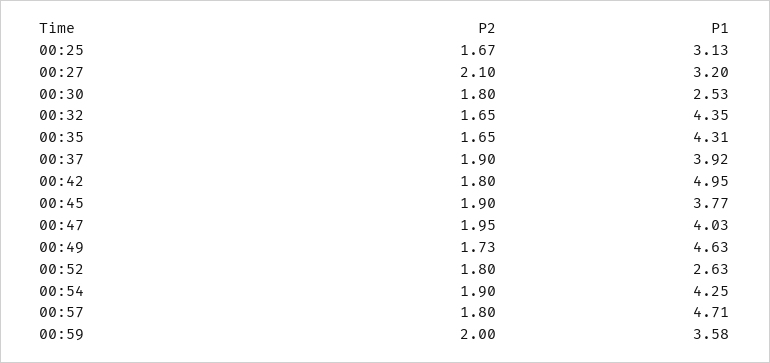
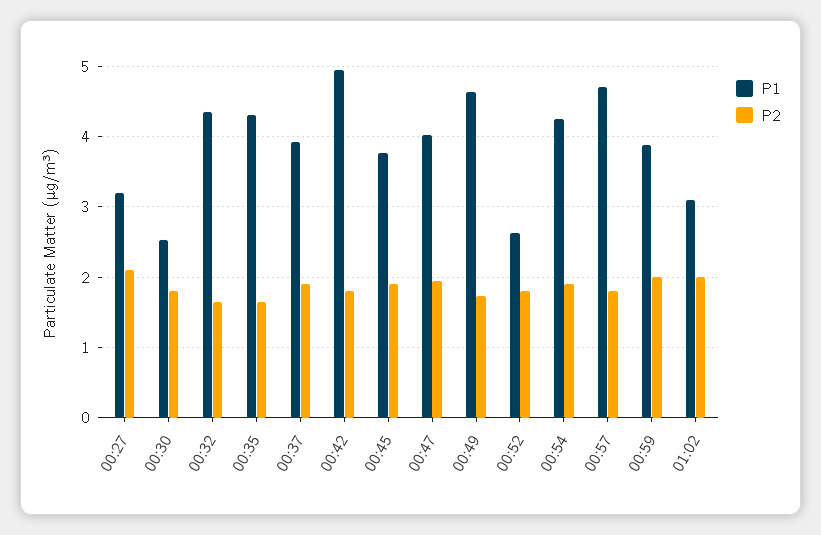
P2, 00:25: 1.67 -> none
P1, 00:25: 3.13 -> none
P1, 00:59: 3.58 -> 3.9
P1, 01:02: none -> 3.1
P2, 01:02: none -> 2

